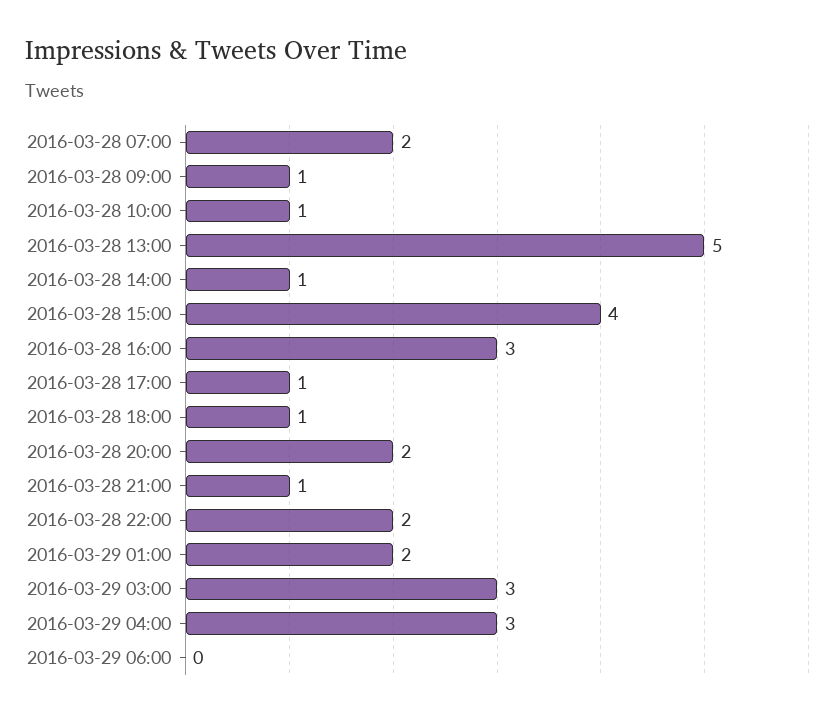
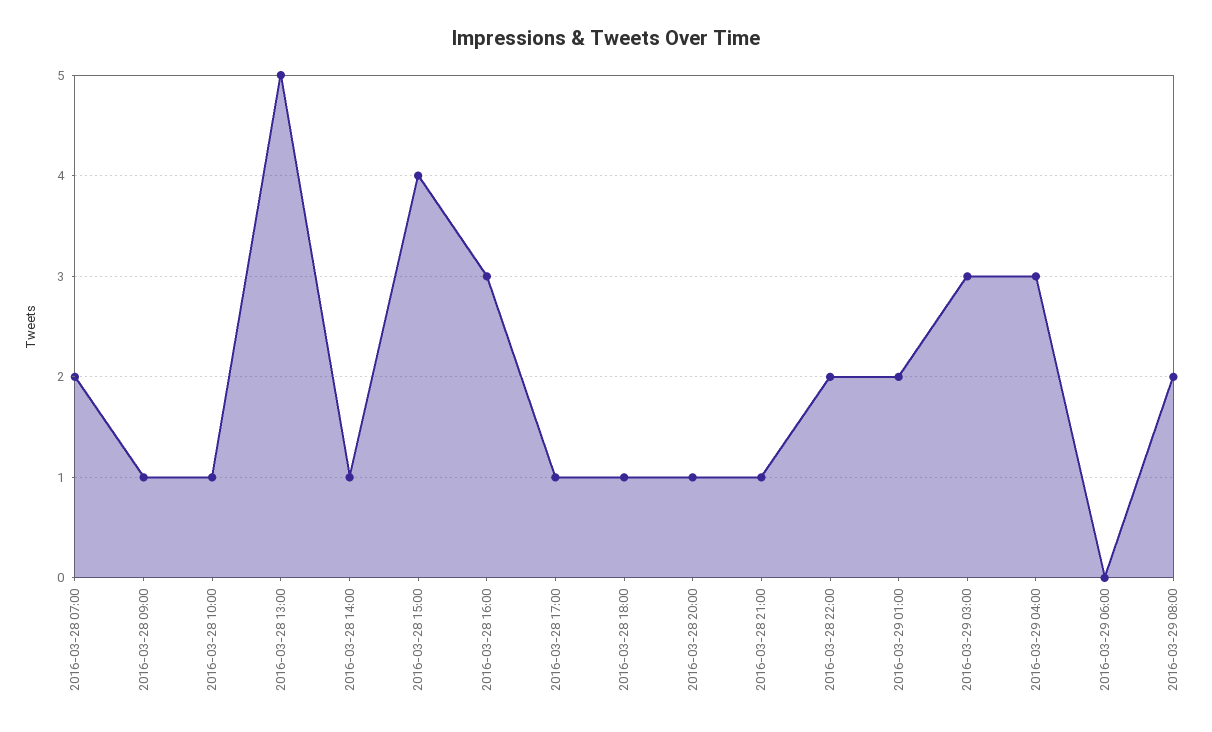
2016-03-28 20:00: 2 -> 1
2016-03-29 08:00: none -> 2

